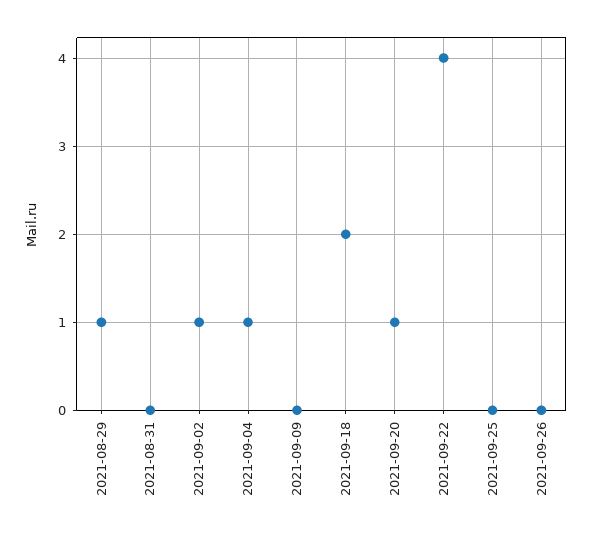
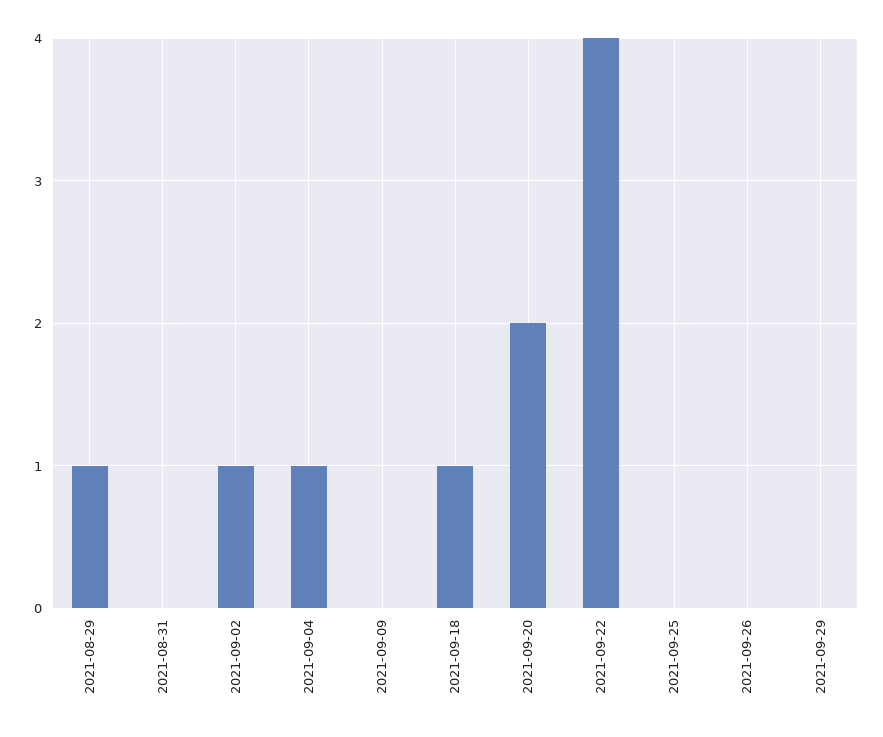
2021-09-18: 2 -> 1
2021-09-20: 1 -> 2
2021-09-29: none -> 0

